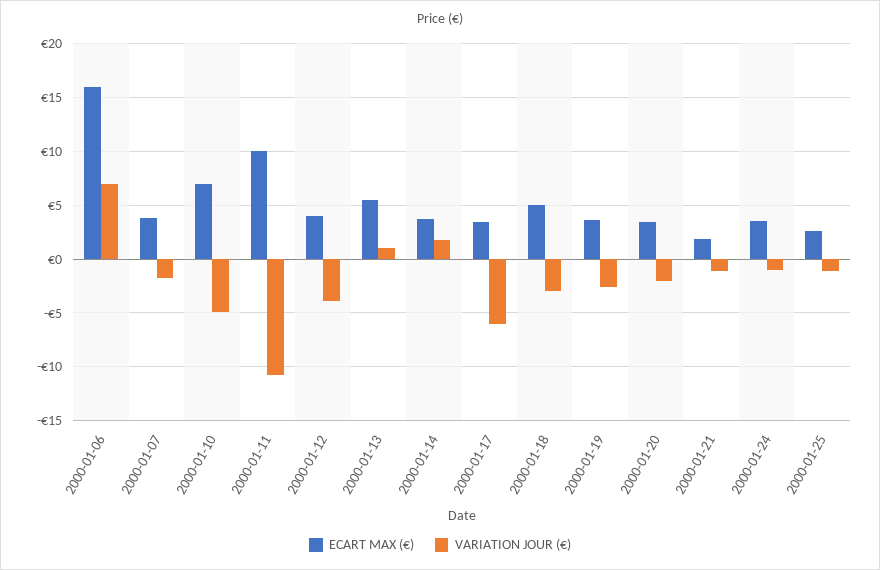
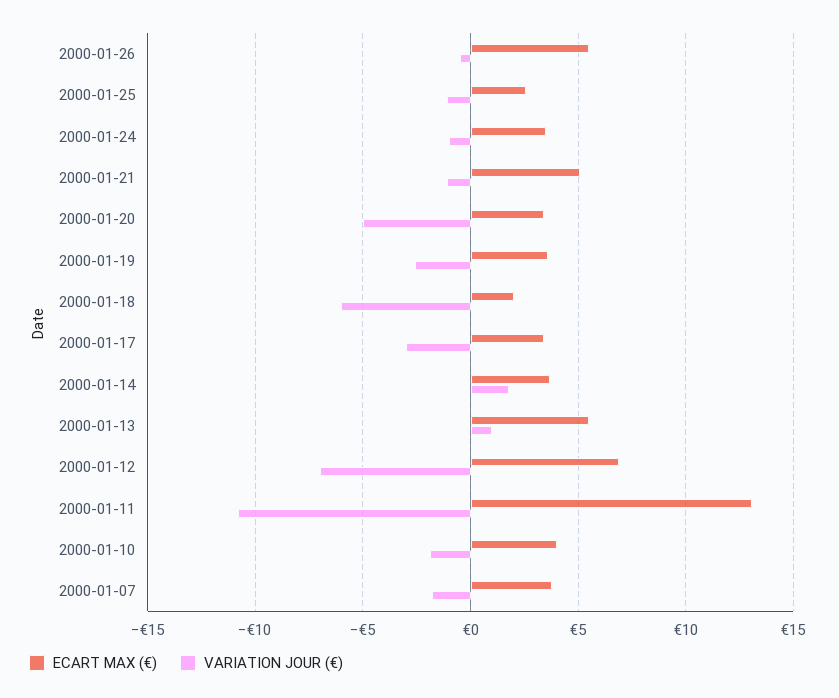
ECART MAX (€), 2000-01-06: 16 -> none
VARIATION JOUR (€), 2000-01-06: 7 -> none
ECART MAX (€), 2000-01-10: 7 -> 4
VARIATION JOUR (€), 2000-01-10: -5 -> -2
ECART MAX (€), 2000-01-11: 10 -> 13
ECART MAX (€), 2000-01-12: 4 -> 7
VARIATION JOUR (€), 2000-01-12: -4 -> -7
VARIATION JOUR (€), 2000-01-17: -6 -> -3
ECART MAX (€), 2000-01-18: 5 -> 2
VARIATION JOUR (€), 2000-01-18: -3 -> -6
VARIATION JOUR (€), 2000-01-20: -2 -> -5
ECART MAX (€), 2000-01-21: 2 -> 5
ECART MAX (€), 2000-01-26: none -> 5.5
VARIATION JOUR (€), 2000-01-26: none -> -0.5

